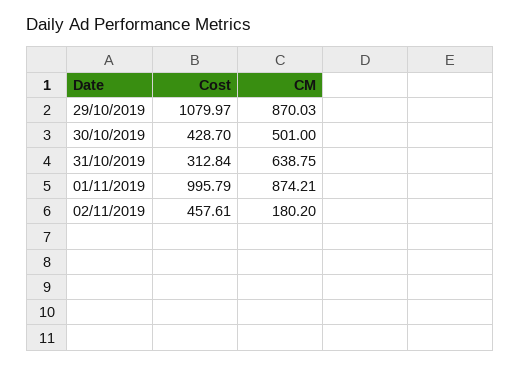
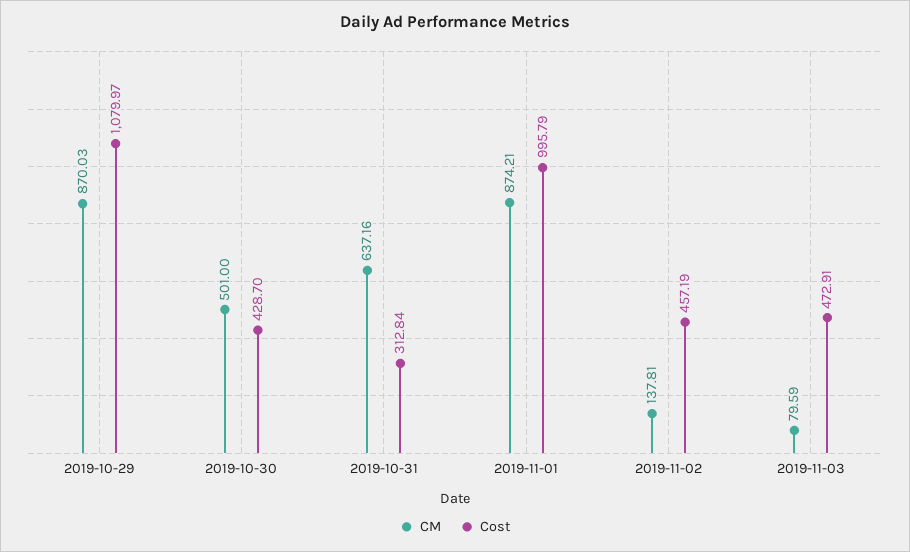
CM, 31/10/2019: 638.75 -> 637.16
Cost, 02/11/2019: 457.61 -> 457.19
CM, 02/11/2019: 180.2 -> 137.81
CM, 2019-11-03: none -> 79.59
Cost, 2019-11-03: none -> 472.91

